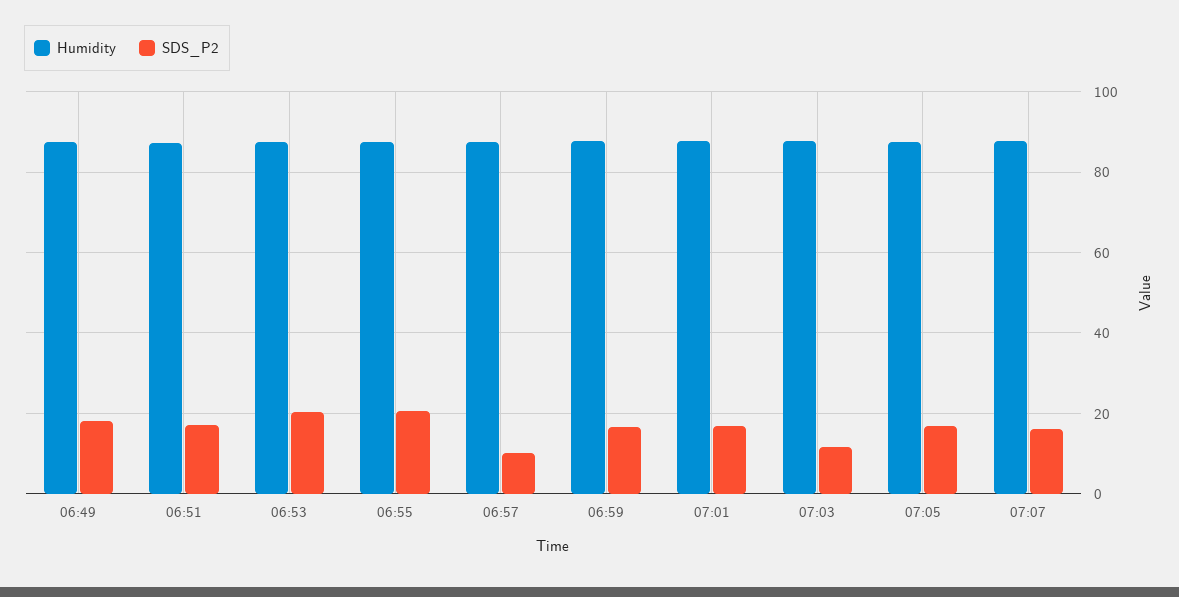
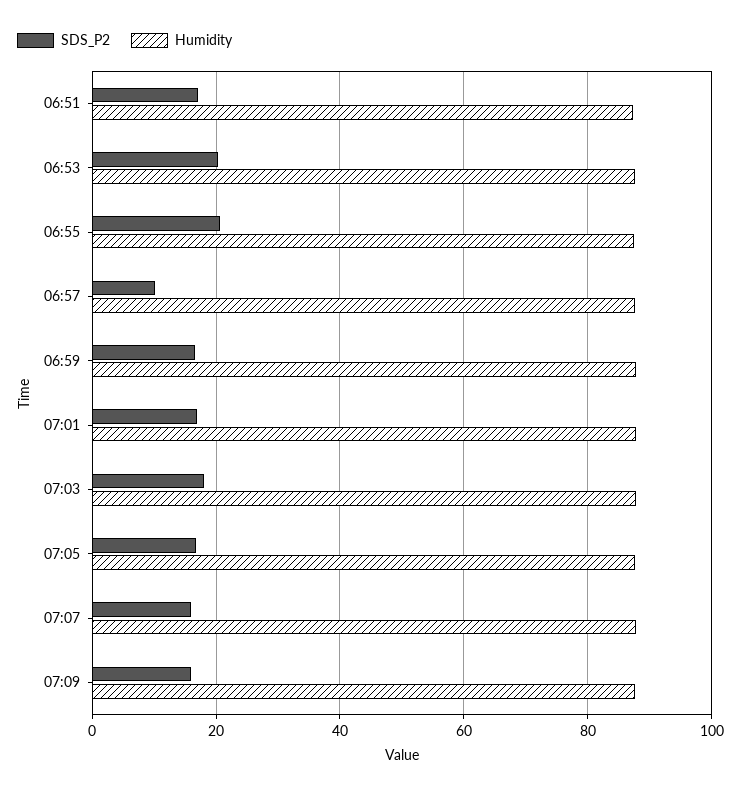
Humidity, 06:49: 88 -> none
SDS_P2, 06:49: 18 -> none
SDS_P2, 07:03: 12 -> 18
SDS_P2, 07:09: none -> 16
Humidity, 07:09: none -> 88

